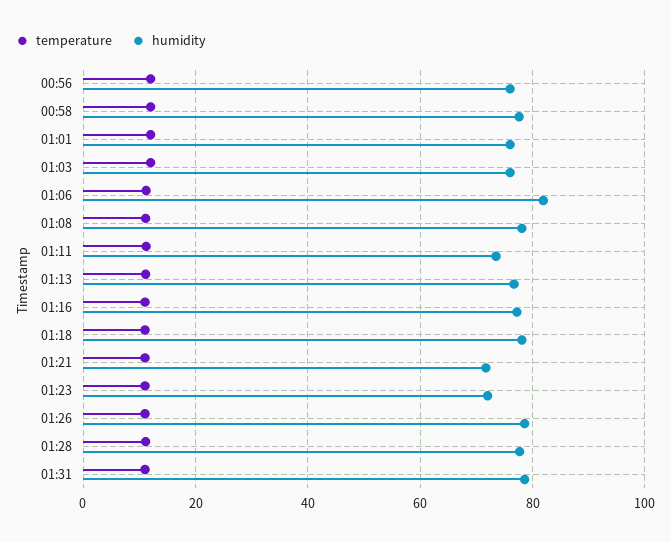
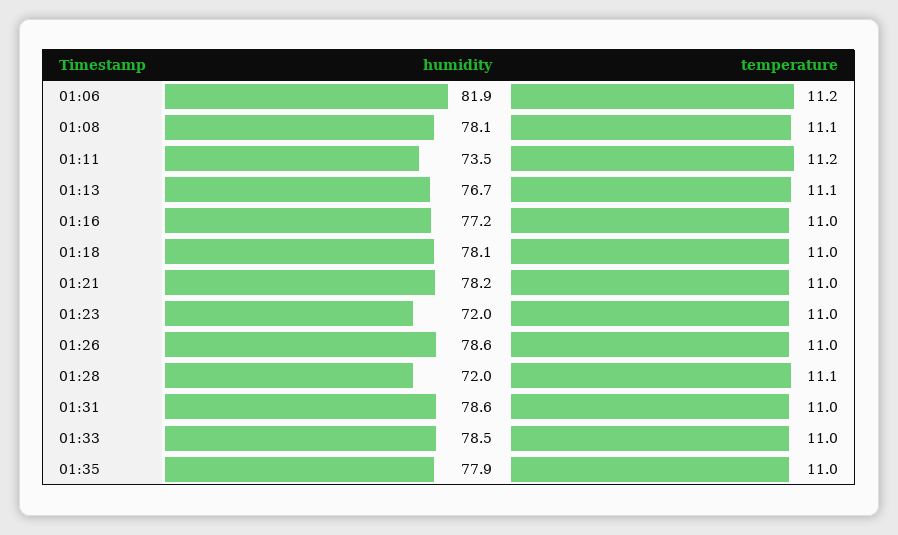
temperature, 00:56: 12 -> none
humidity, 00:56: 76 -> none
temperature, 00:58: 12 -> none
humidity, 00:58: 78 -> none
temperature, 01:01: 12 -> none
humidity, 01:01: 76 -> none
temperature, 01:03: 12 -> none
humidity, 01:03: 76 -> none
humidity, 01:21: 72 -> 78.2
humidity, 01:28: 78 -> 72
humidity, 01:33: none -> 78.5
temperature, 01:33: none -> 11
humidity, 01:35: none -> 77.9
temperature, 01:35: none -> 11

